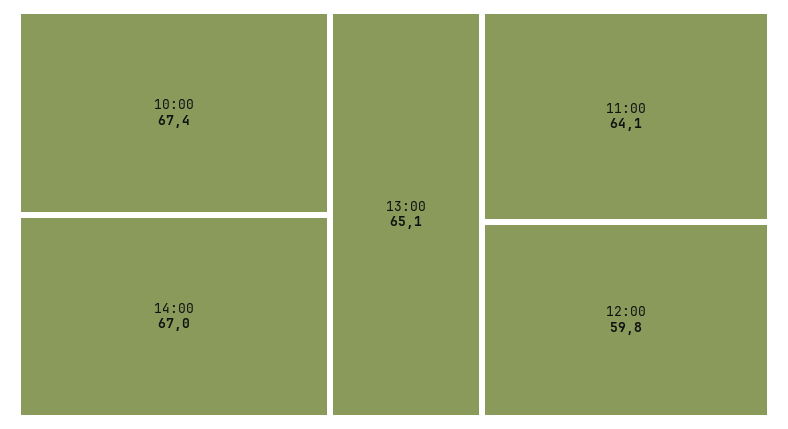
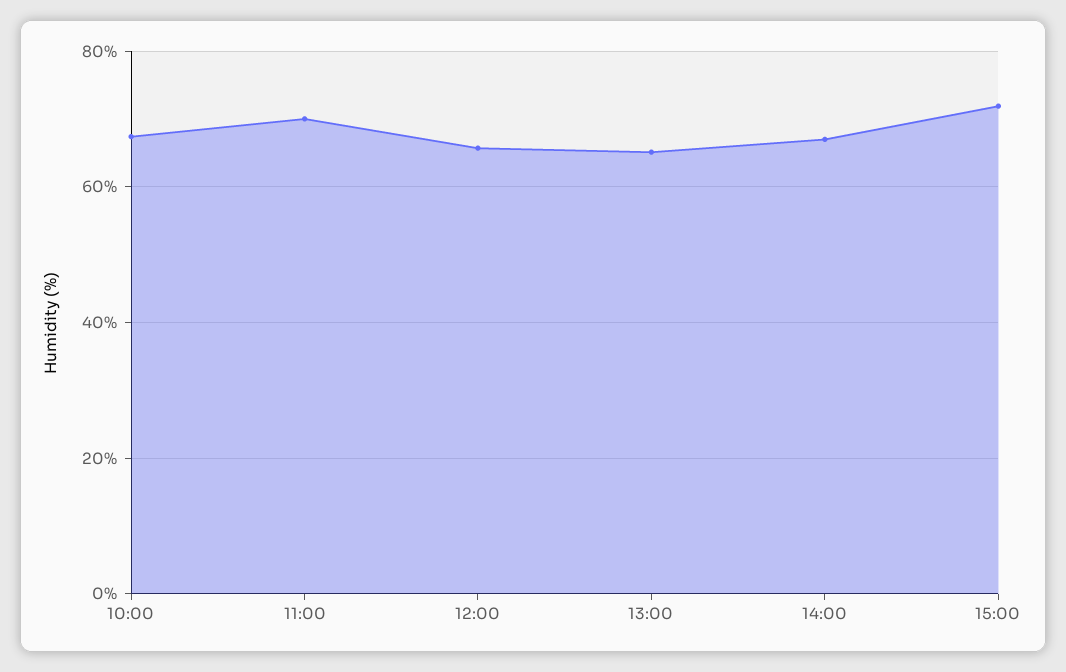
11:00: 64.1 -> 70
12:00: 59.8 -> 66
15:00: none -> 72

